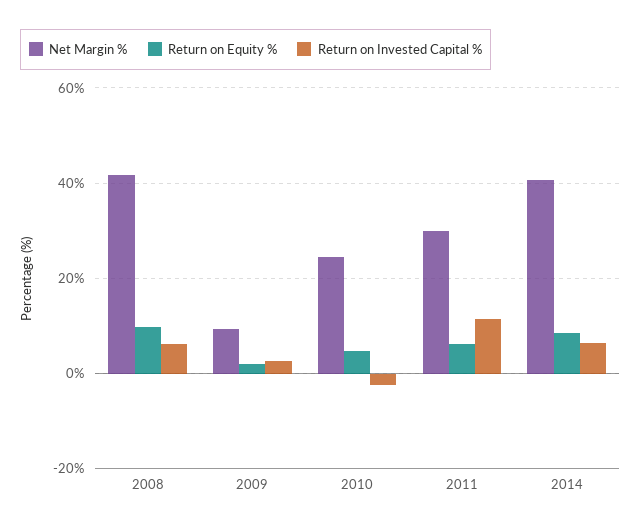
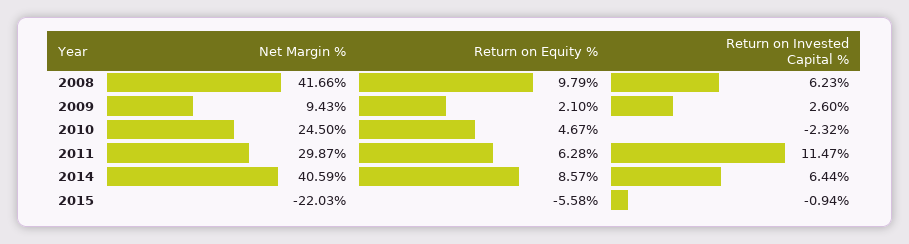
Net Margin %, 2015: none -> -22.03
Return on Equity %, 2015: none -> -5.58
Return on Invested Capital %, 2015: none -> -0.94

